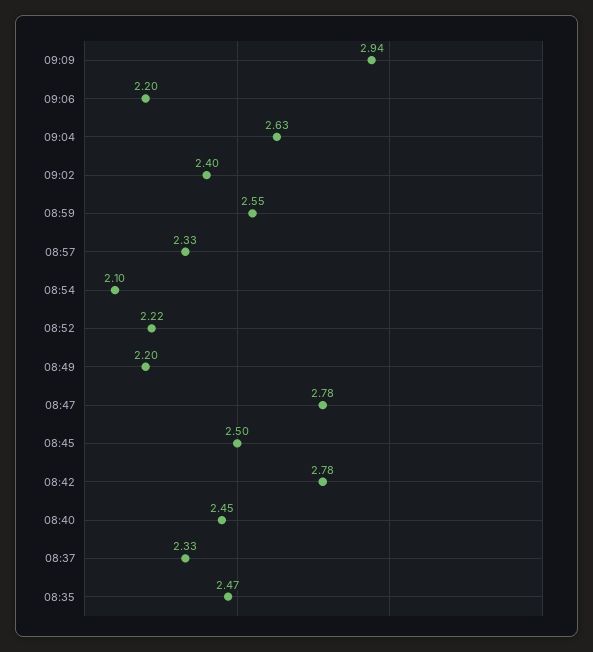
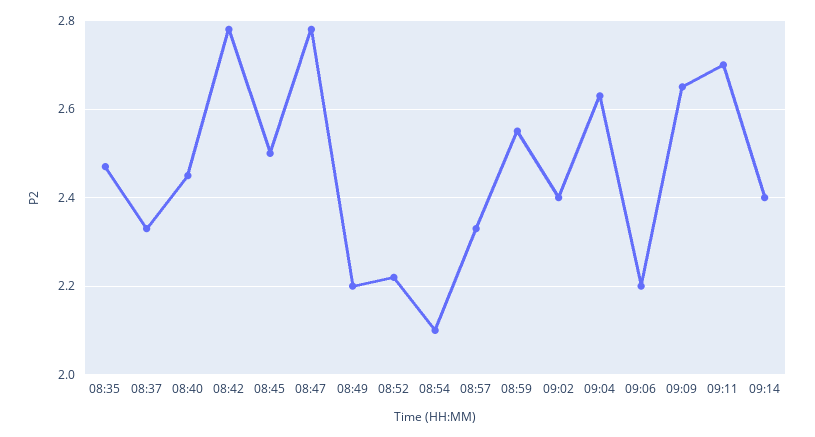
09:09: 2.94 -> 2.65
09:11: none -> 2.7
09:14: none -> 2.4

